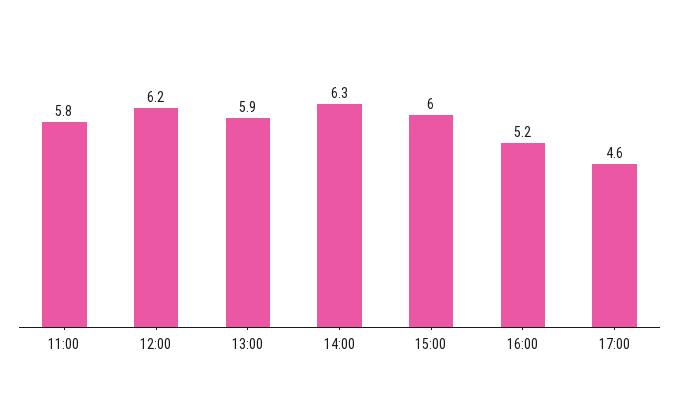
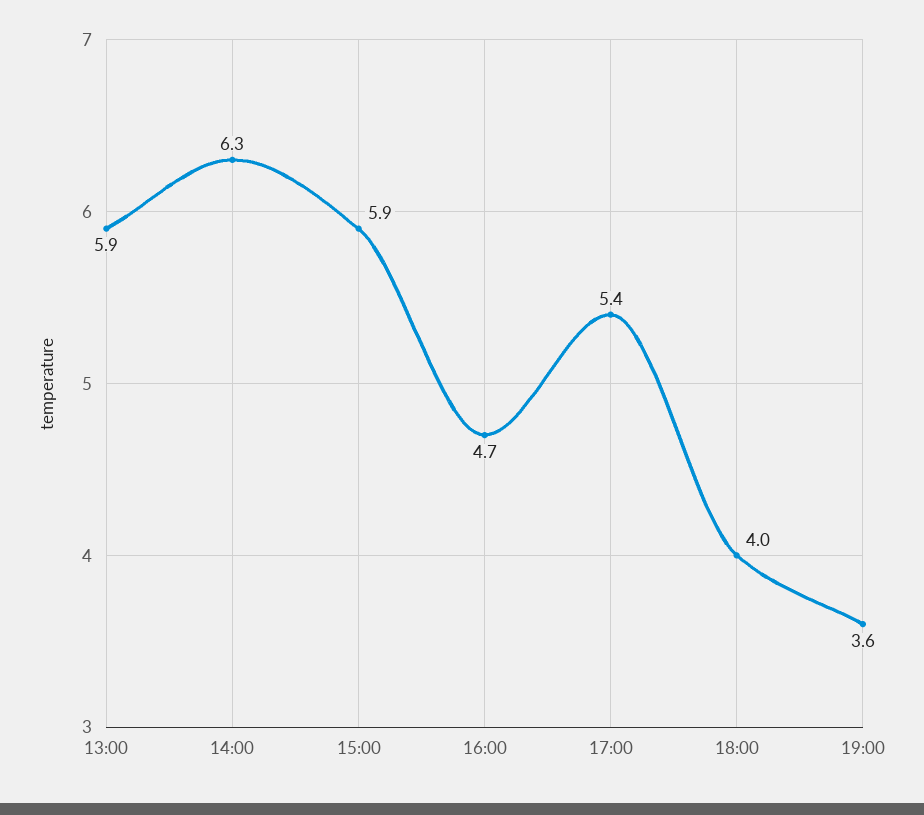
11:00: 5.8 -> none
12:00: 6.2 -> none
15:00: 6 -> 5.9
16:00: 5.2 -> 4.7
17:00: 4.6 -> 5.4
18:00: none -> 4
19:00: none -> 3.6

